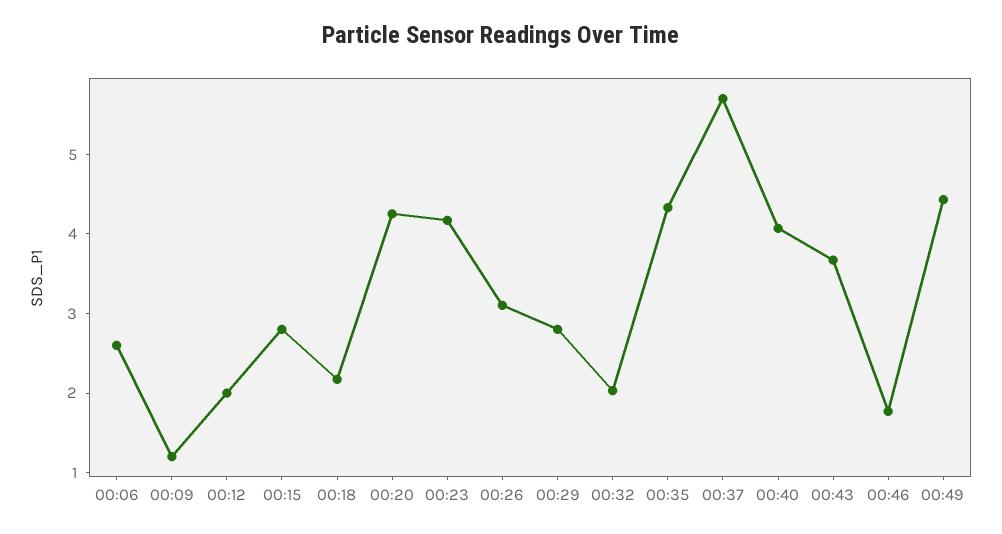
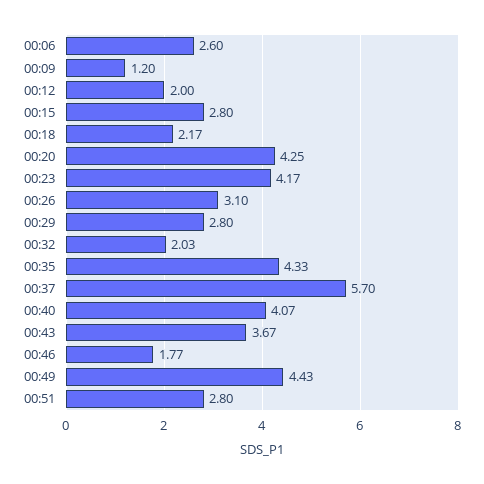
00:51: none -> 2.8

